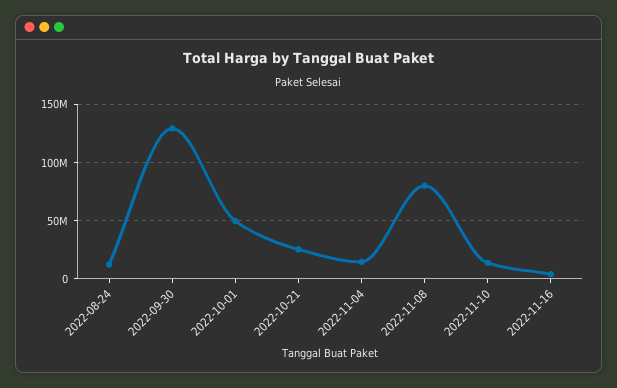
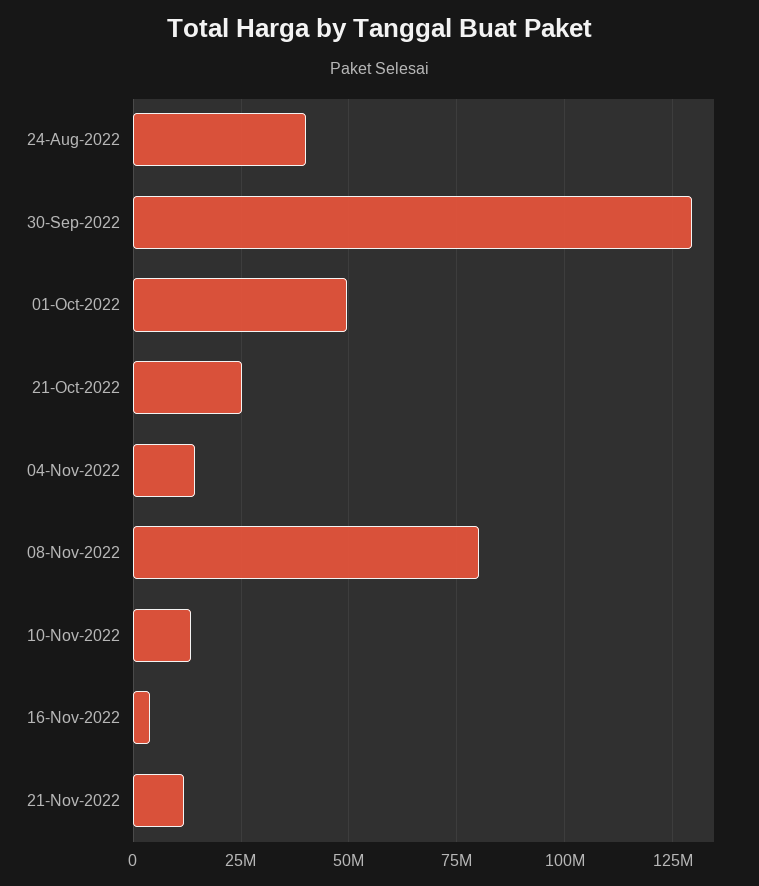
2022-08-24: 10000000 -> 40000000
21-Nov-2022: none -> 12500000

